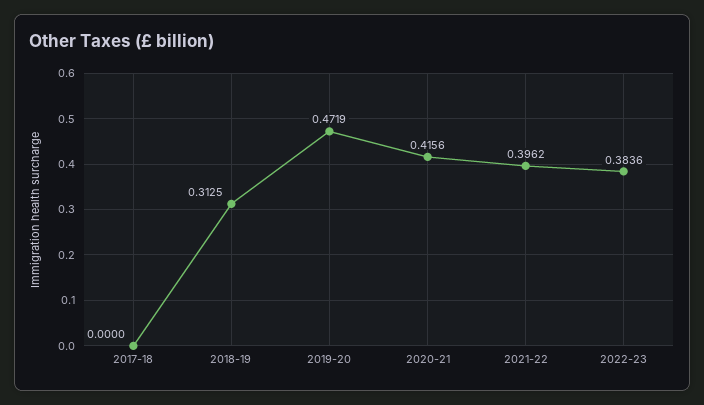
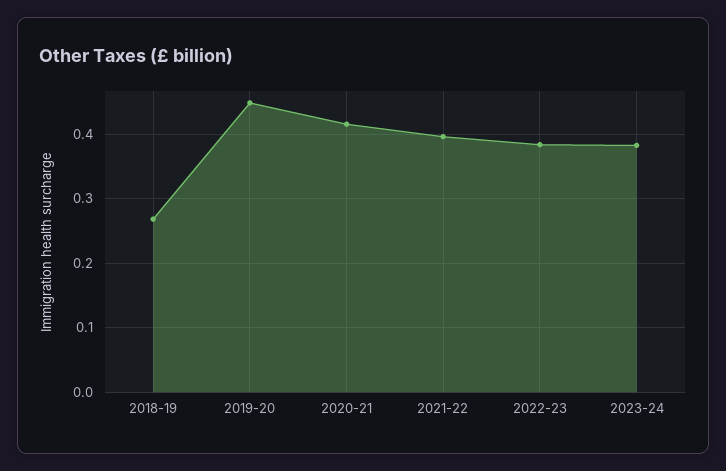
2017-18: 0 -> none
2018-19: 0.3125 -> 0.27
2019-20: 0.4719 -> 0.45
2023-24: none -> 0.38

